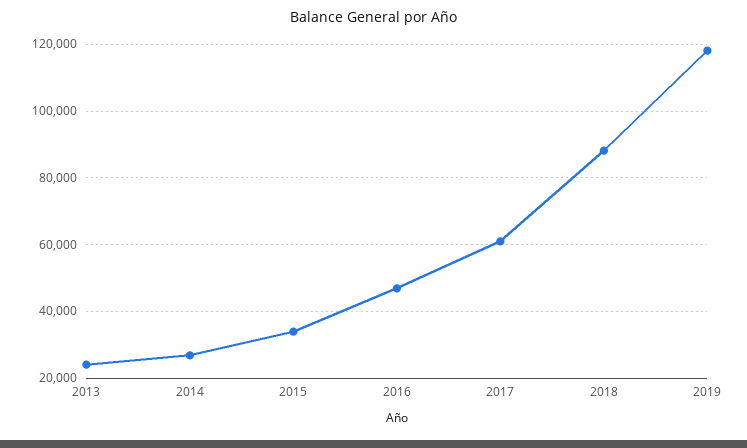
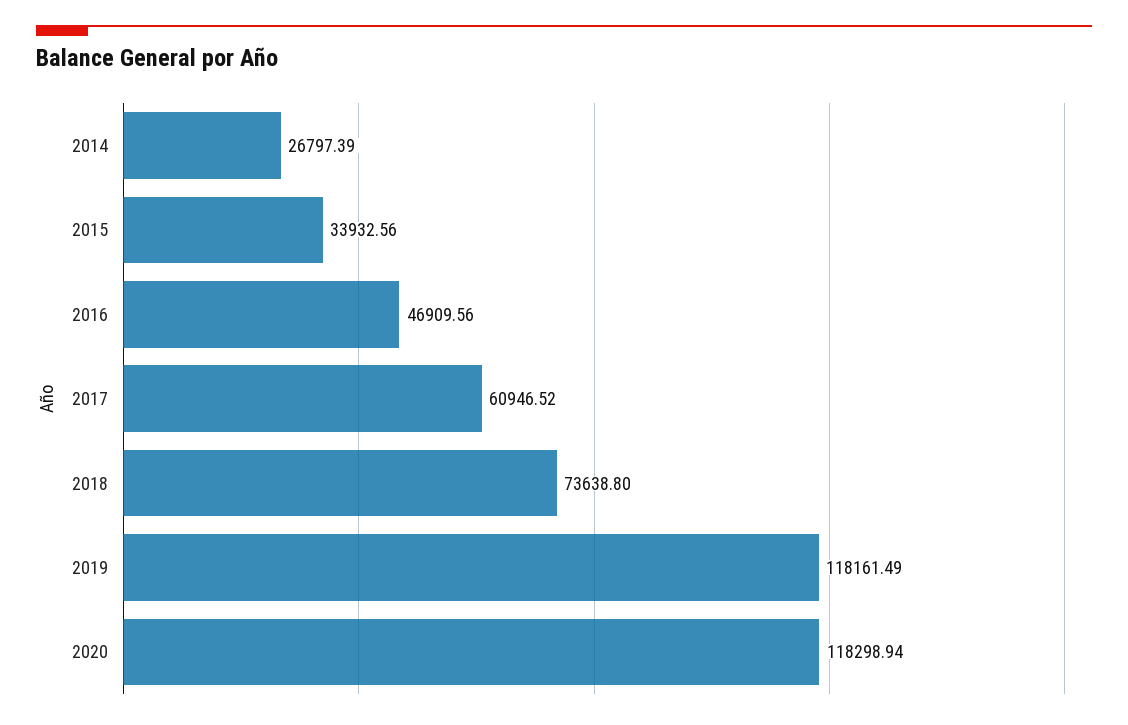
2013: 24000 -> none
2018: 88000 -> 73638.8
2020: none -> 118298.94

